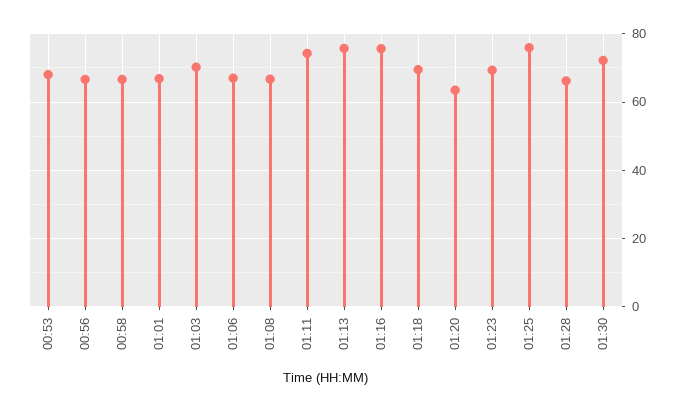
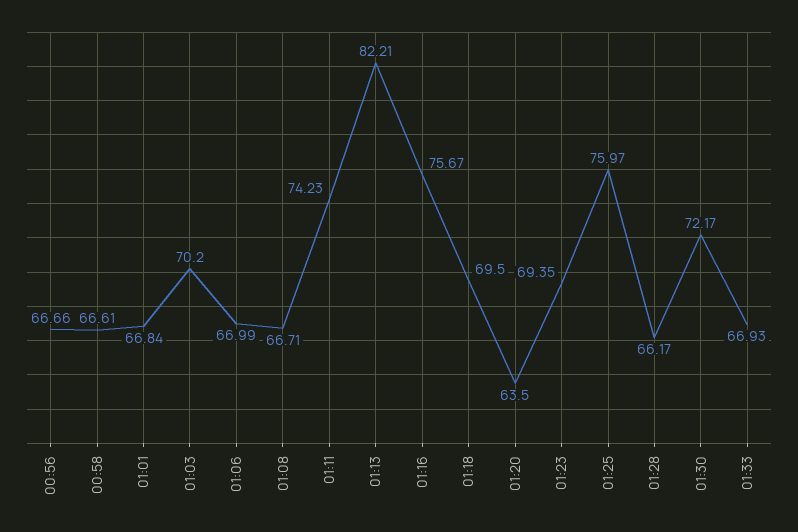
00:53: 68 -> none
01:13: 76 -> 82.21
01:33: none -> 66.93

